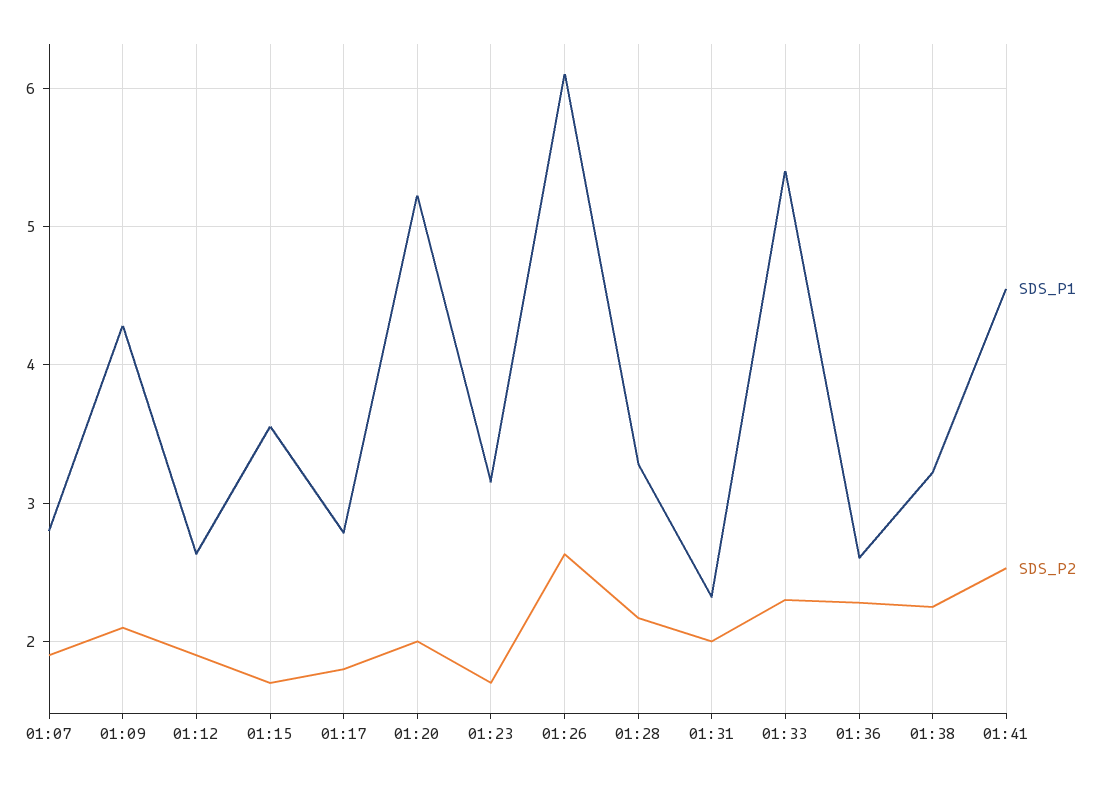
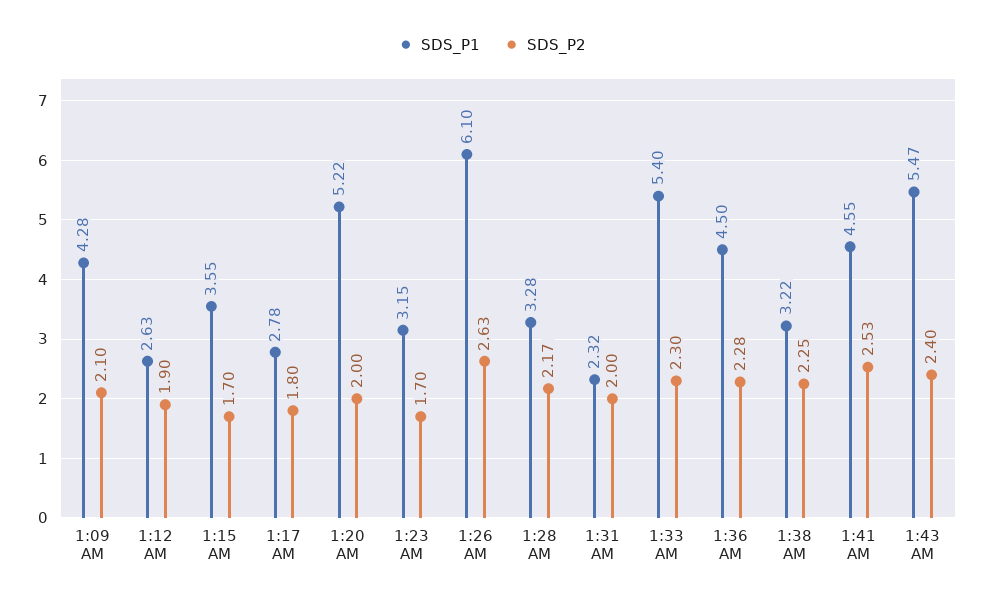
SDS_P1, 01:07: 2.8 -> none
SDS_P2, 01:07: 1.9 -> none
SDS_P1, 01:36: 2.6 -> 4.5
SDS_P1, 1:43 AM: none -> 5.47
SDS_P2, 1:43 AM: none -> 2.4

